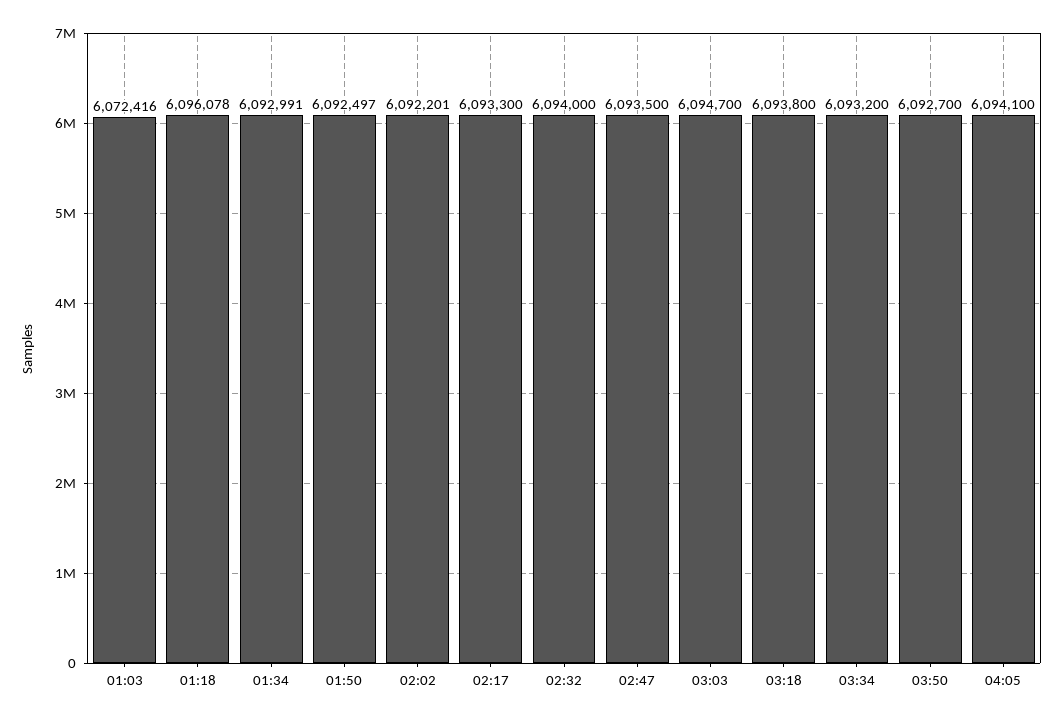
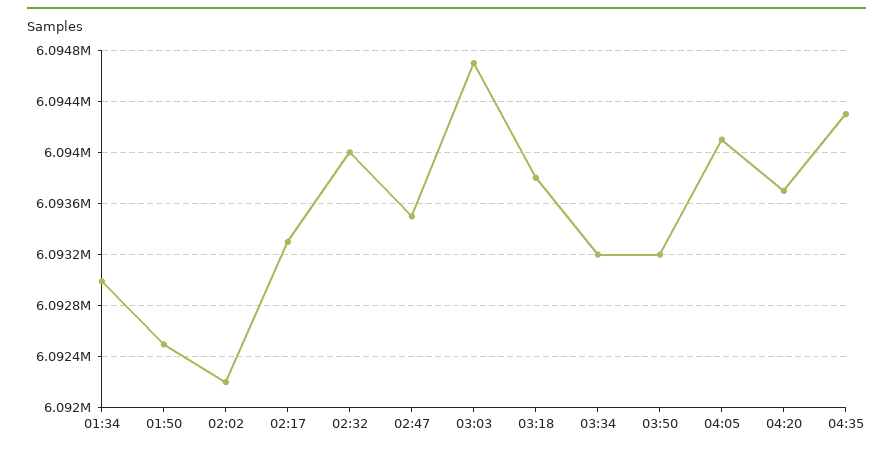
01:03: 6072416 -> none
01:18: 6096078 -> none
03:50: 6092700 -> 6093200
04:20: none -> 6093700
04:35: none -> 6094300

